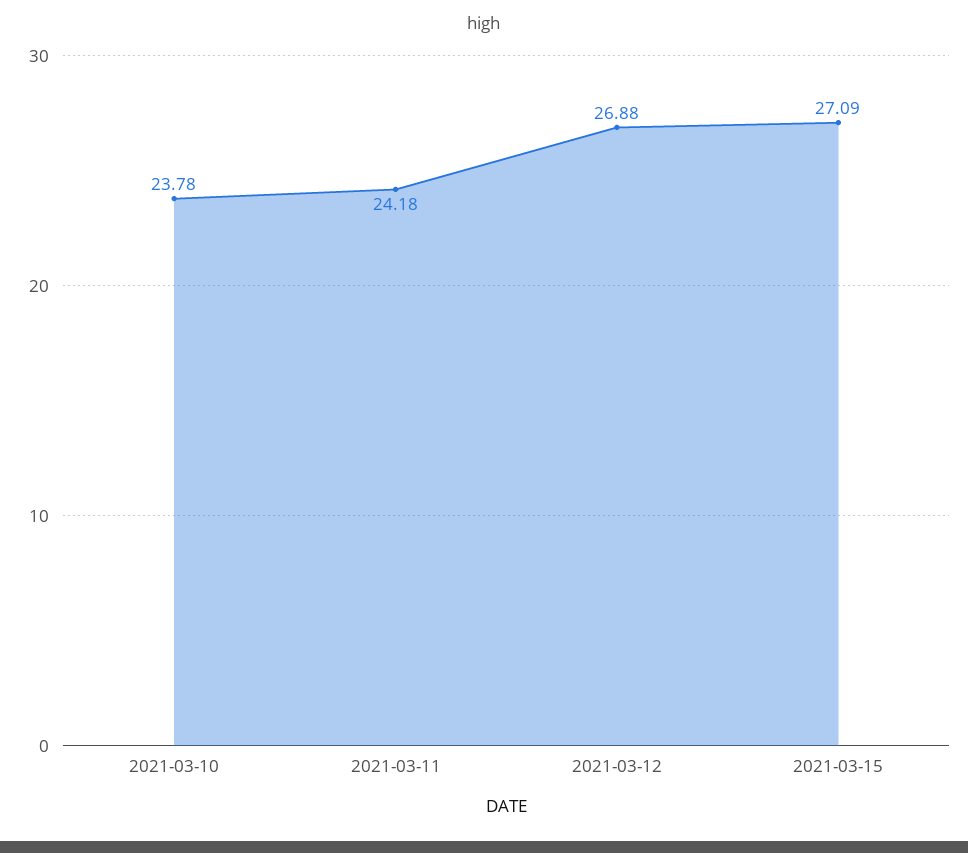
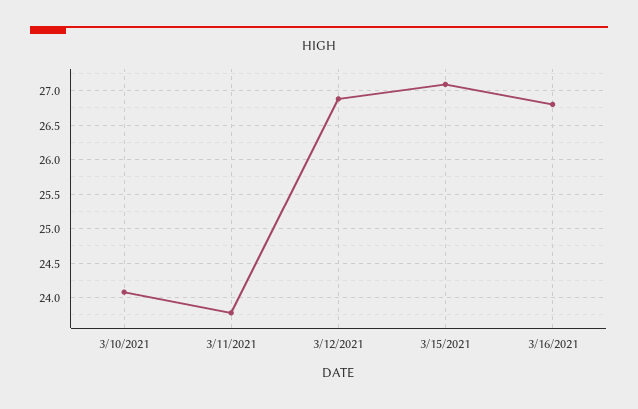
2021-03-10: 23.78 -> 24.1
2021-03-11: 24.18 -> 23.8
3/16/2021: none -> 26.8

